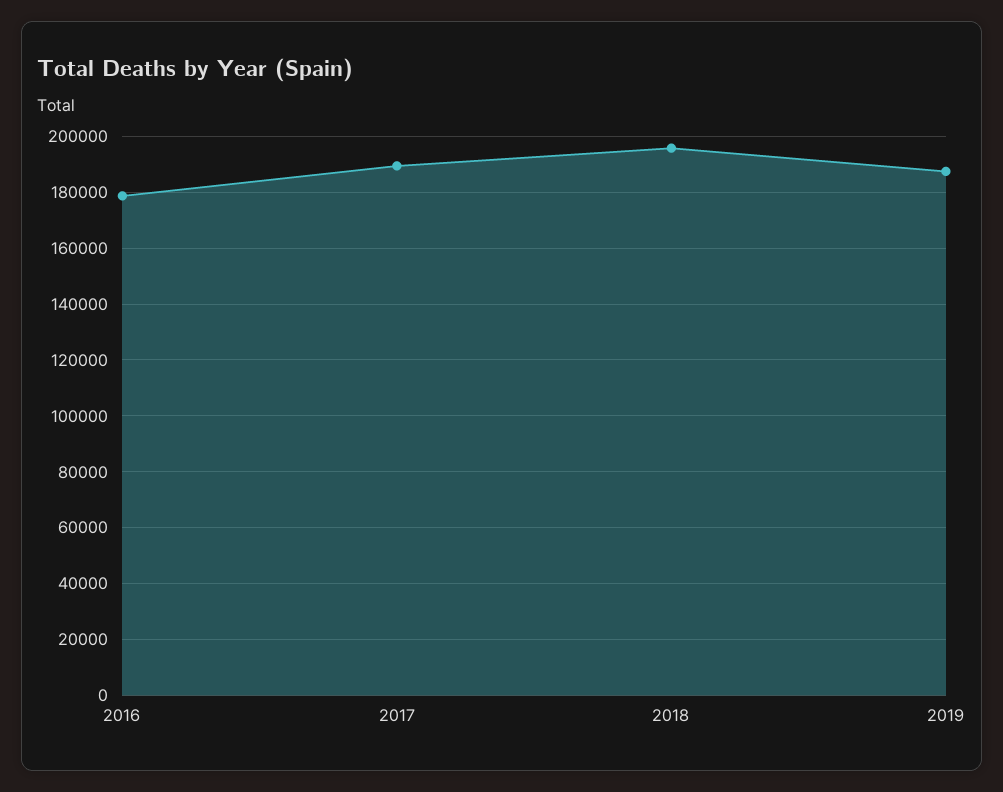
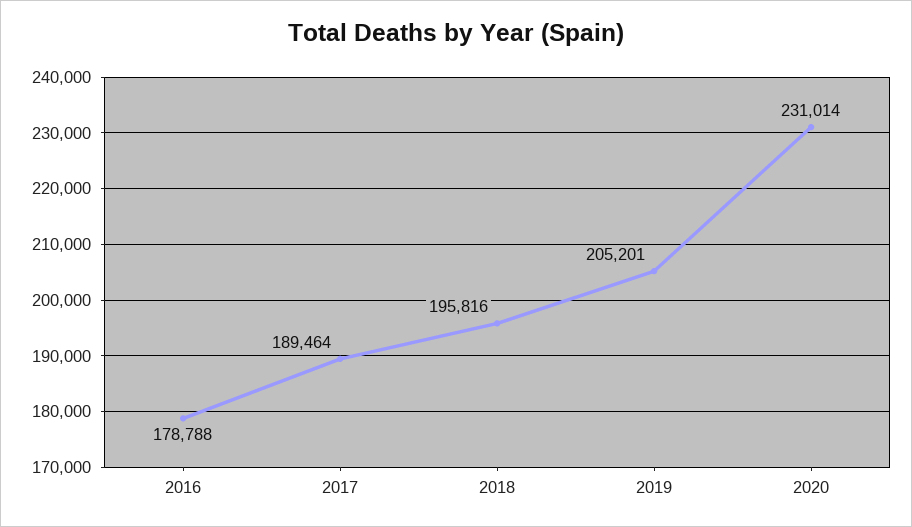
2019: 187500 -> 205201
2020: none -> 231014

